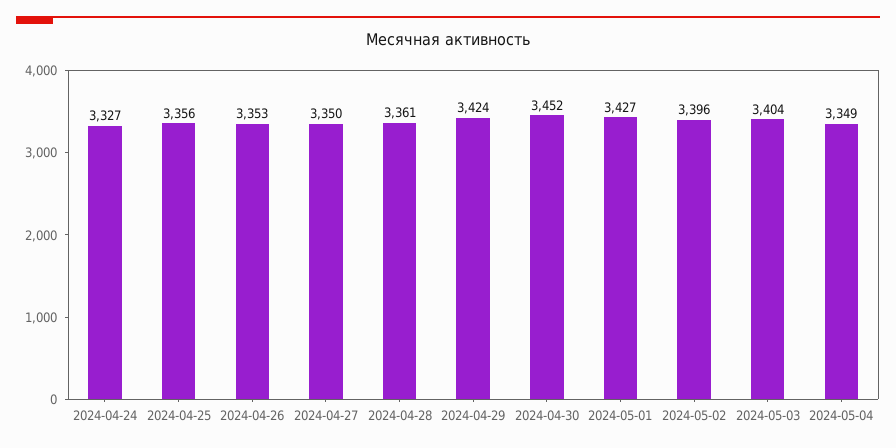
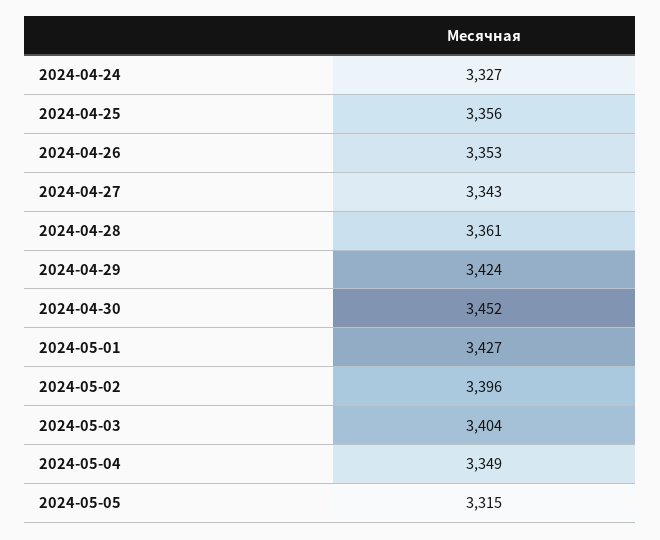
2024-04-27: 3350 -> 3343
2024-05-05: none -> 3315

